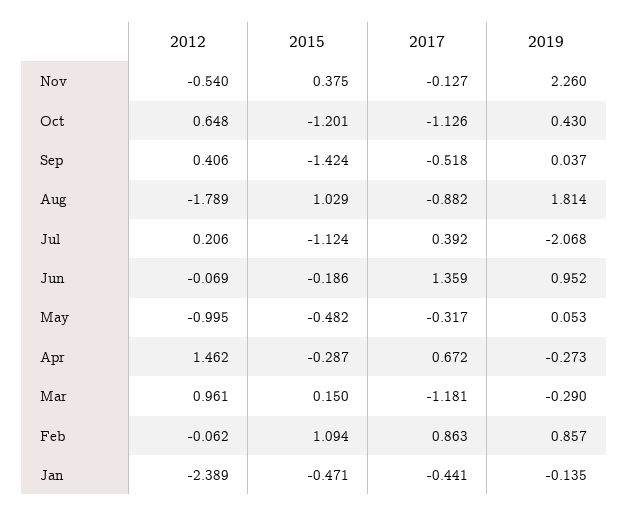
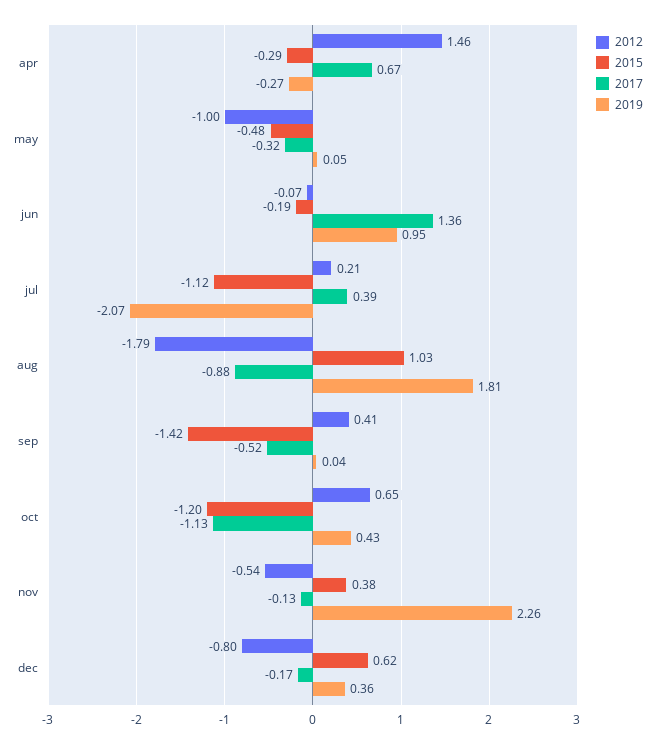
2012, Mar: 0.961 -> none
2015, Mar: 0.15 -> none
2017, Mar: -1.181 -> none
2019, Mar: -0.29 -> none
2012, Feb: -0.062 -> none
2015, Feb: 1.094 -> none
2017, Feb: 0.863 -> none
2019, Feb: 0.857 -> none
2012, Jan: -2.389 -> none
2015, Jan: -0.471 -> none
2017, Jan: -0.441 -> none
2019, Jan: -0.135 -> none
2012, dec: none -> -0.8
2015, dec: none -> 0.62
2017, dec: none -> -0.17
2019, dec: none -> 0.36

